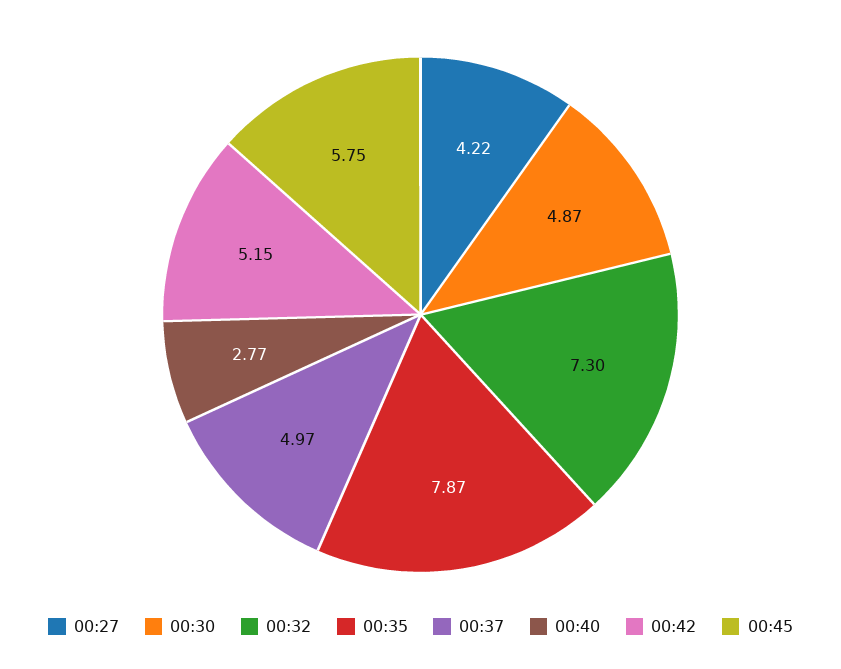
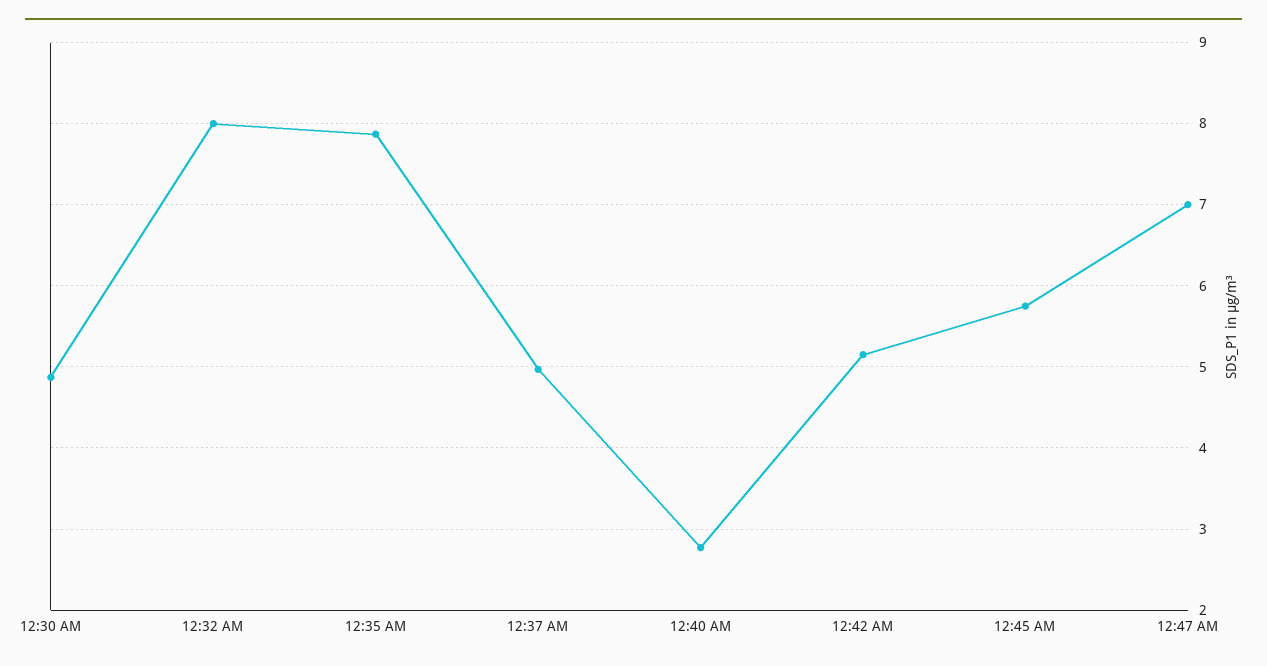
00:27: 4.22 -> none
00:32: 7.3 -> 8
12:47 AM: none -> 7

